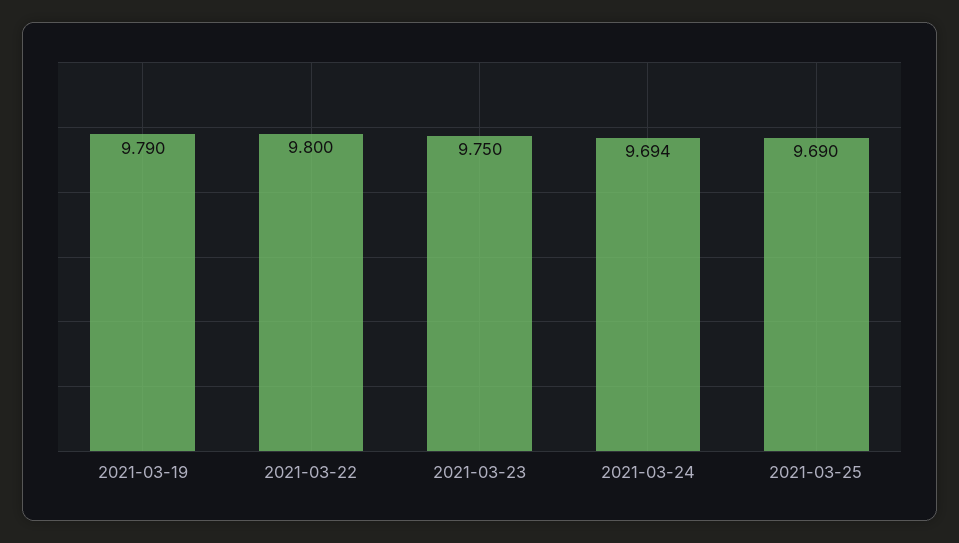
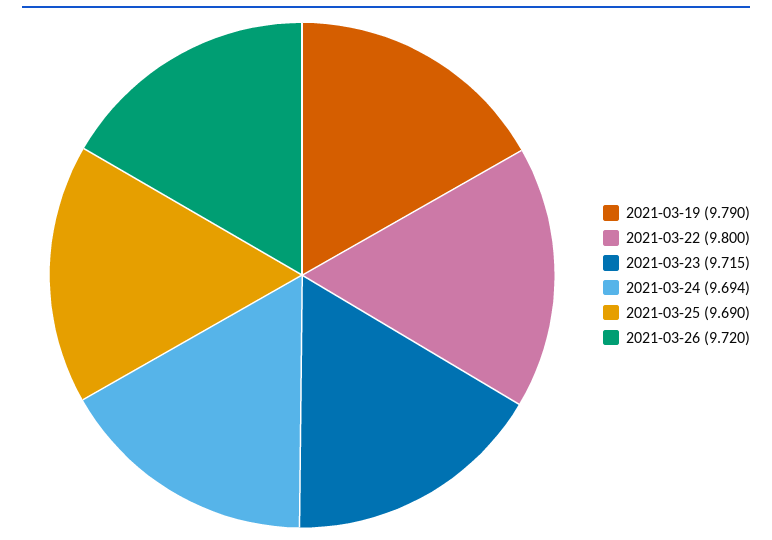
2021-03-23: 9.75 -> 9.715
2021-03-26: none -> 9.72

